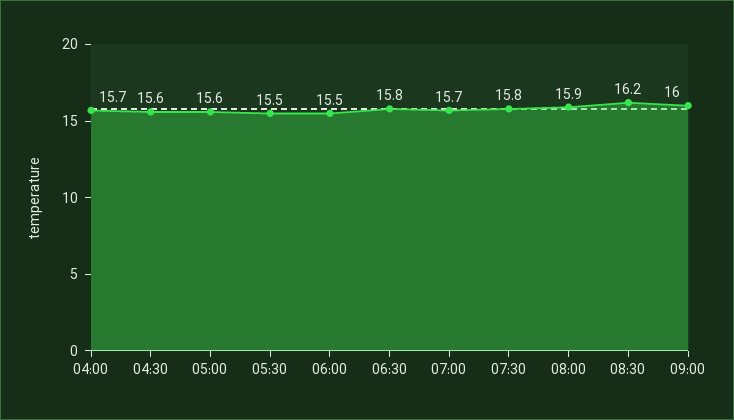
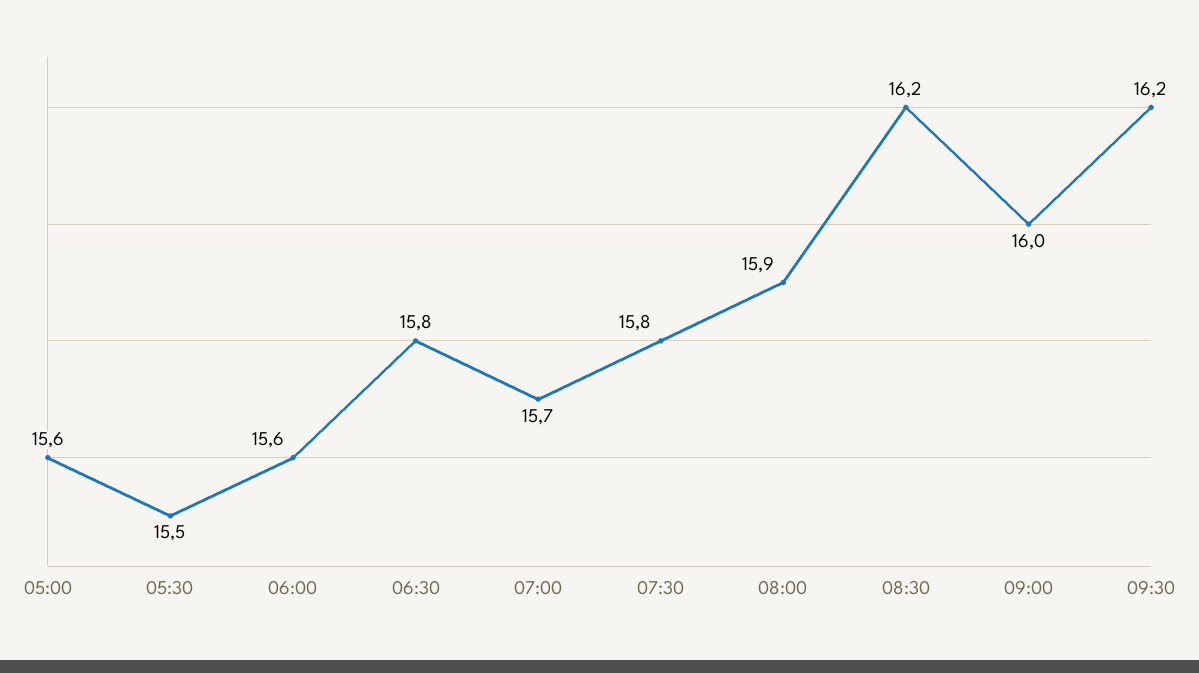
04:00: 15.7 -> none
04:30: 15.6 -> none
06:00: 15.5 -> 15.6
09:30: none -> 16.2

